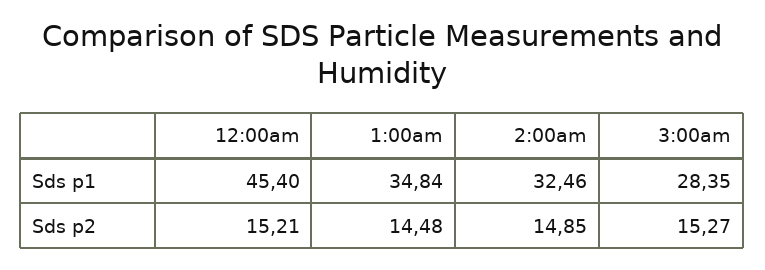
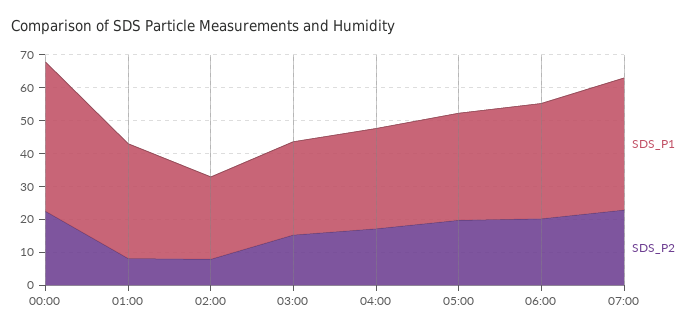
Sds p1, 2:00am: 32.46 -> 25
Sds p2, 12:00am: 15.21 -> 22.5
Sds p2, 1:00am: 14.48 -> 7.5
Sds p2, 2:00am: 14.85 -> 7.5
Sds p1, 04:00: none -> 30
Sds p2, 04:00: none -> 17.5
Sds p1, 05:00: none -> 32.5
Sds p2, 05:00: none -> 20
Sds p1, 06:00: none -> 35
Sds p2, 06:00: none -> 20
Sds p1, 07:00: none -> 40
Sds p2, 07:00: none -> 22.5

